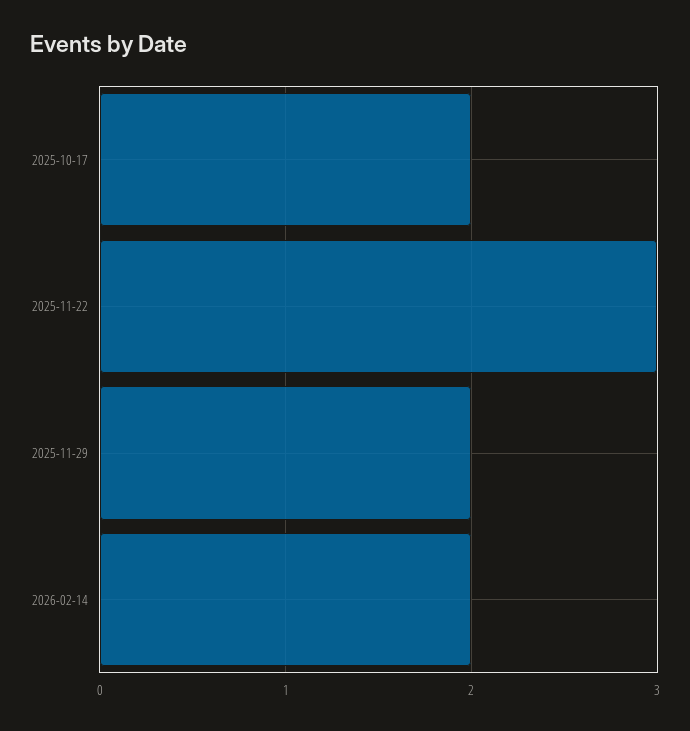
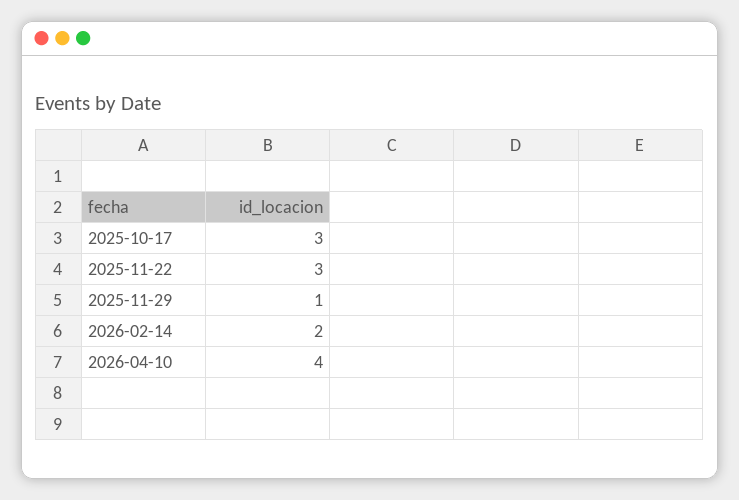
2025-10-17: 2 -> 3
2025-11-29: 2 -> 1
2026-04-10: none -> 4

